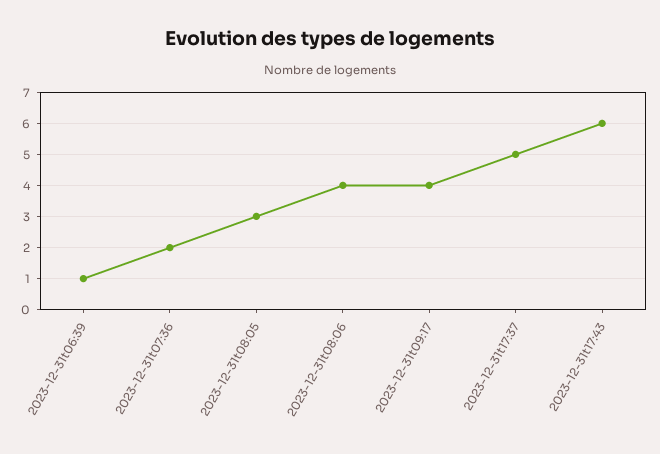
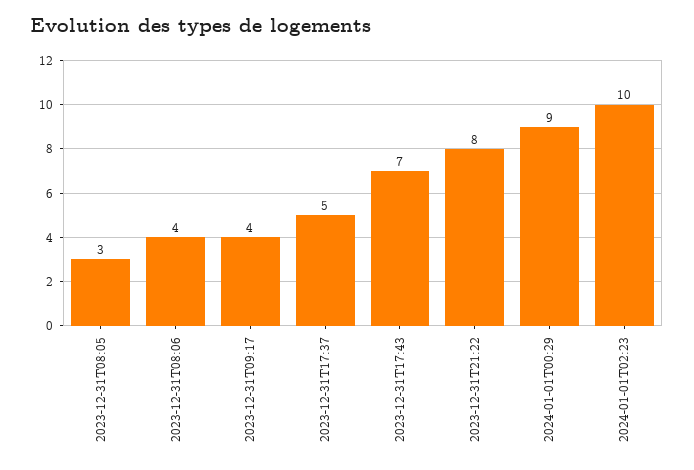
2023-12-31t06:39: 1 -> none
2023-12-31t07:36: 2 -> none
2023-12-31t17:43: 6 -> 7
2023-12-31T21:22: none -> 8
2024-01-01T00:29: none -> 9
2024-01-01T02:23: none -> 10

